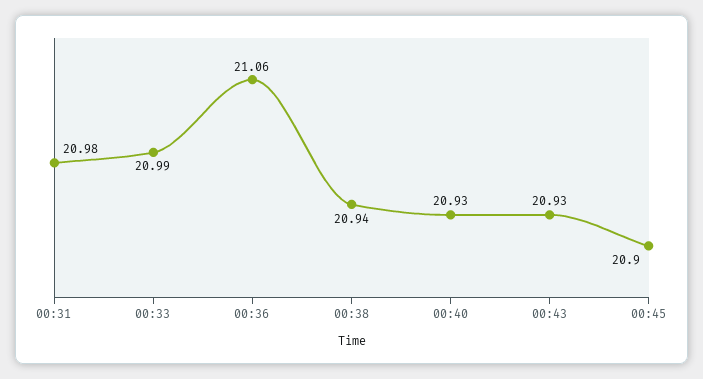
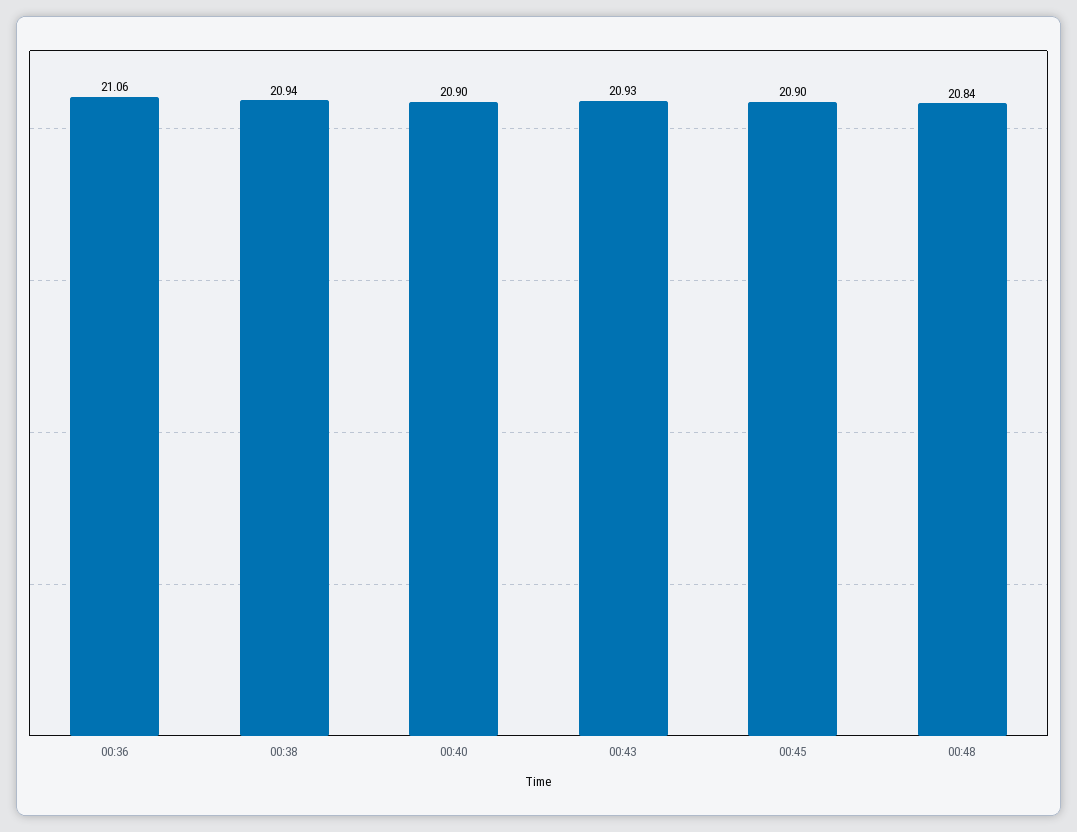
00:31: 20.98 -> none
00:33: 20.99 -> none
00:40: 20.93 -> 20.9
00:48: none -> 20.84

